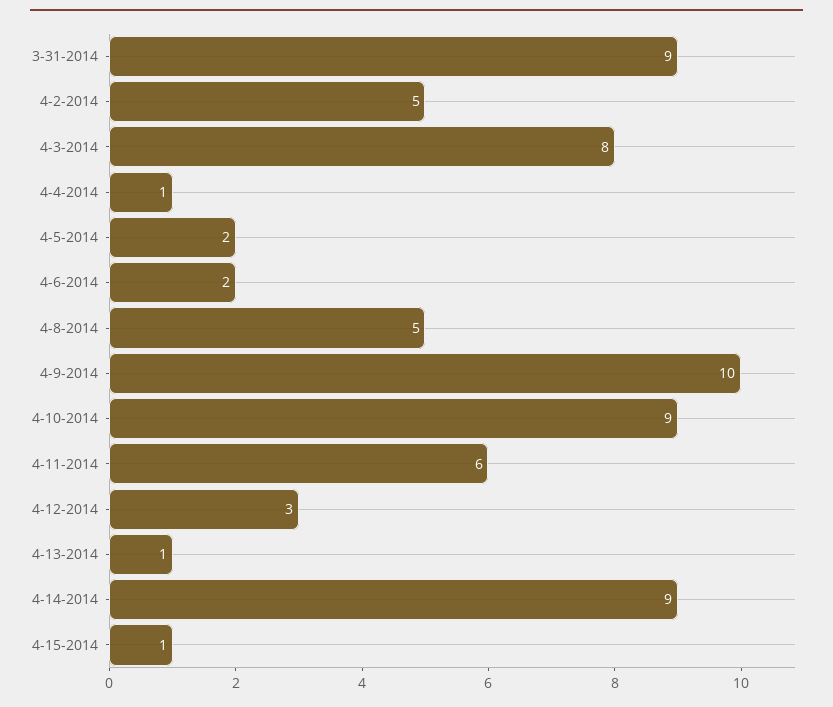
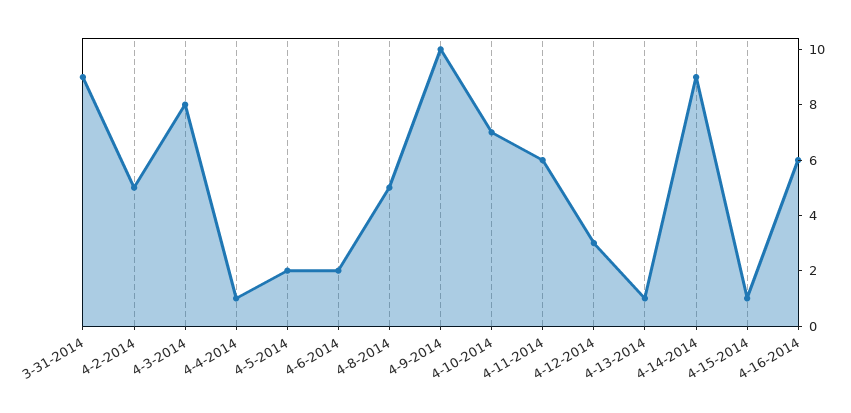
4-10-2014: 9 -> 7
4-16-2014: none -> 6

